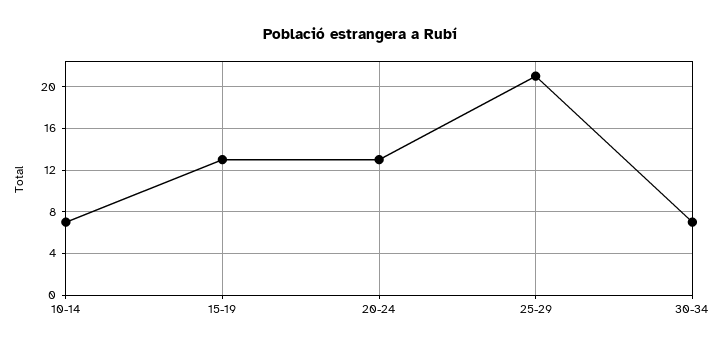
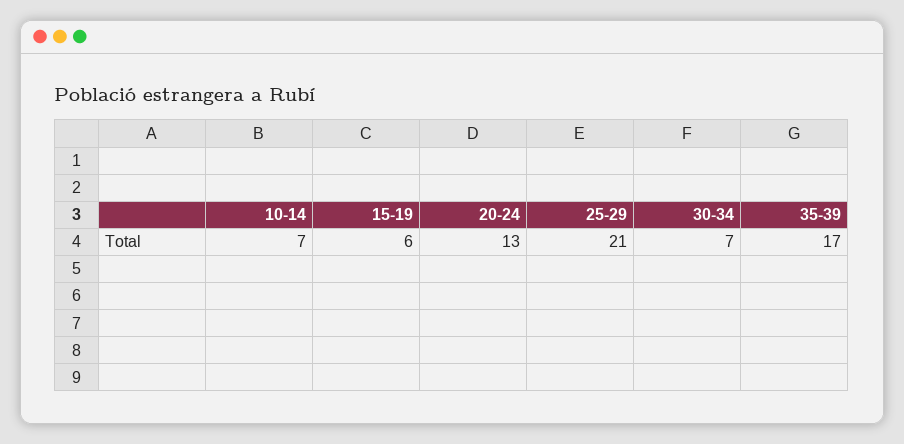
15-19: 13 -> 6
35-39: none -> 17

